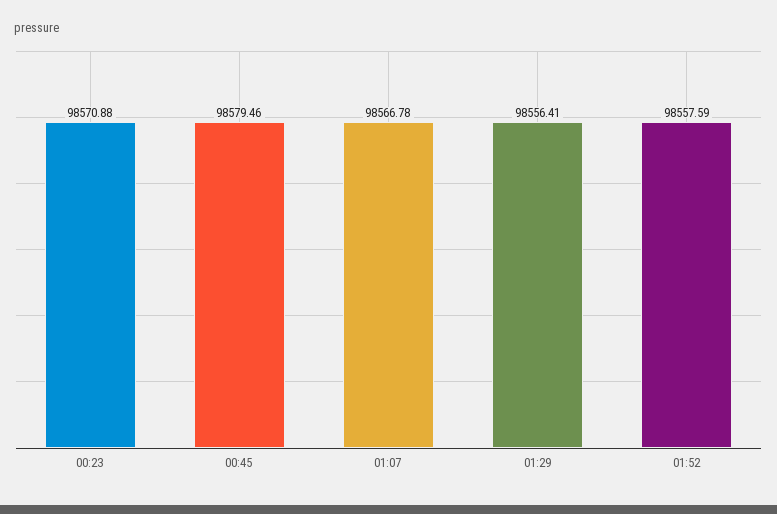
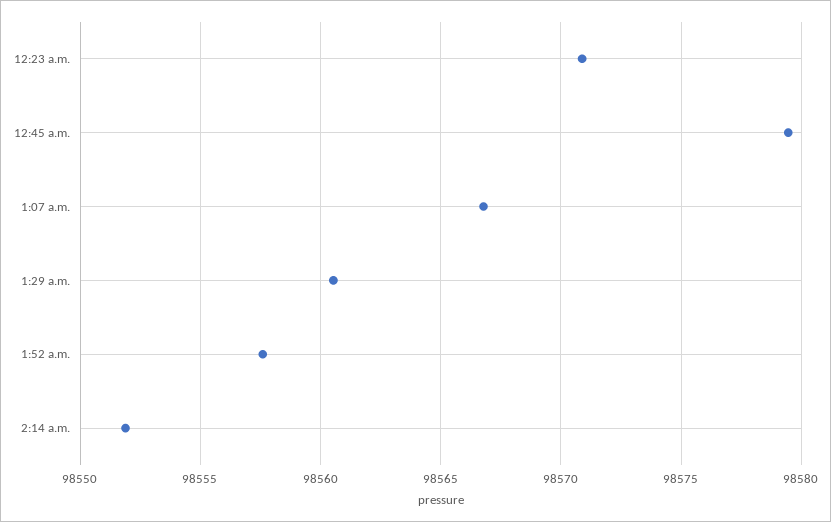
01:29: 98556.41 -> 98560.5
2:14 a.m.: none -> 98552

